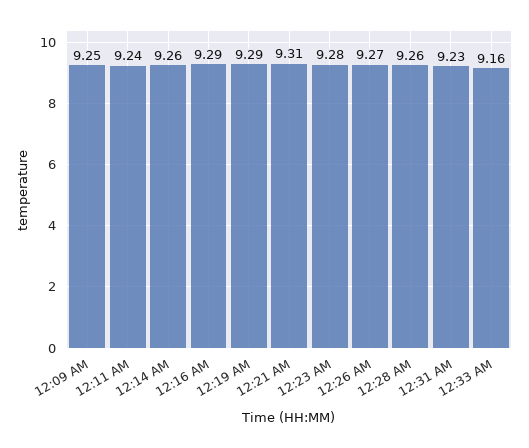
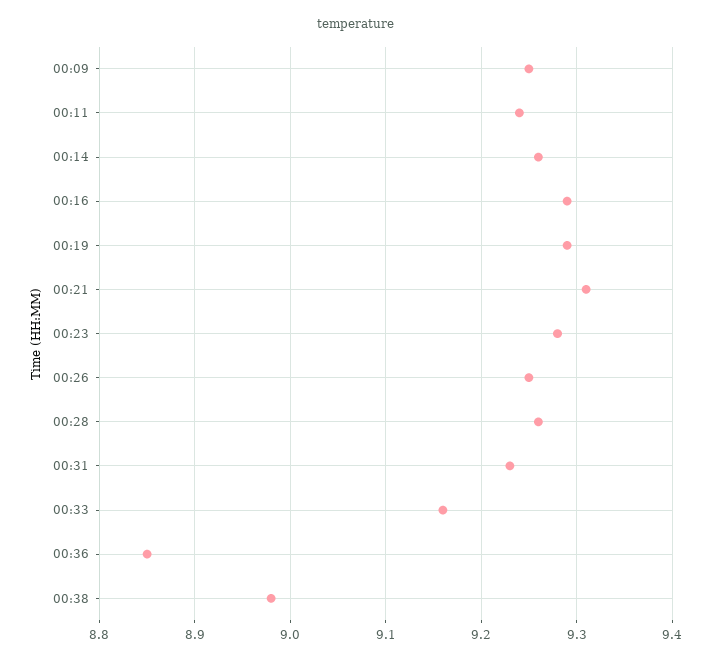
12:26 AM: 9.27 -> 9.25
00:36: none -> 8.85
00:38: none -> 8.98

